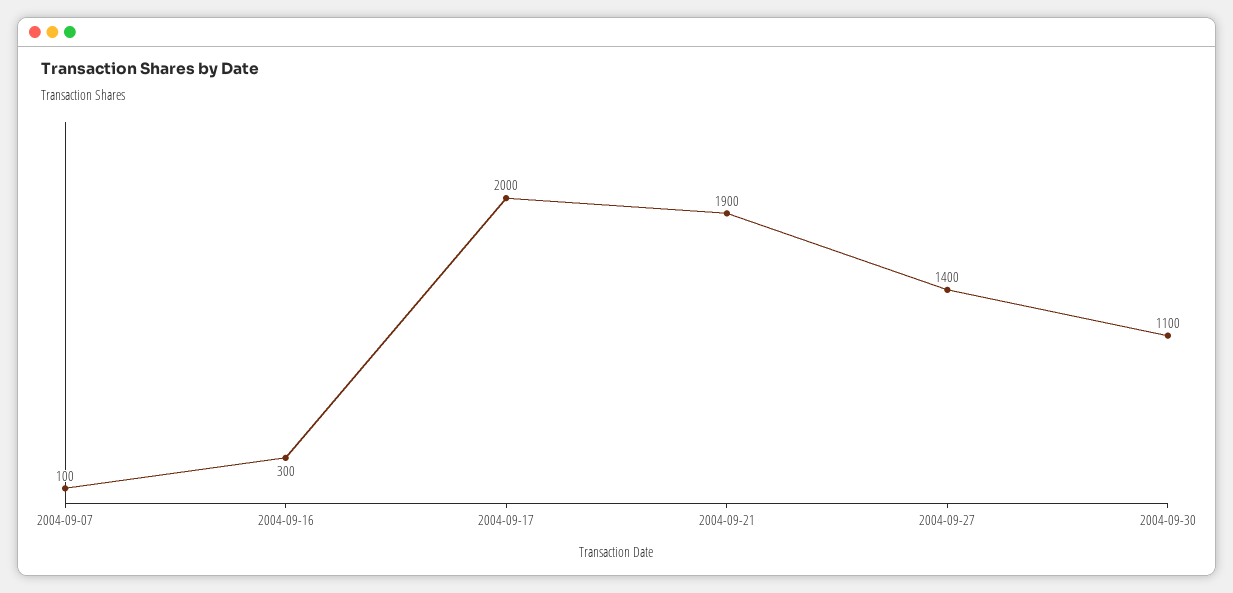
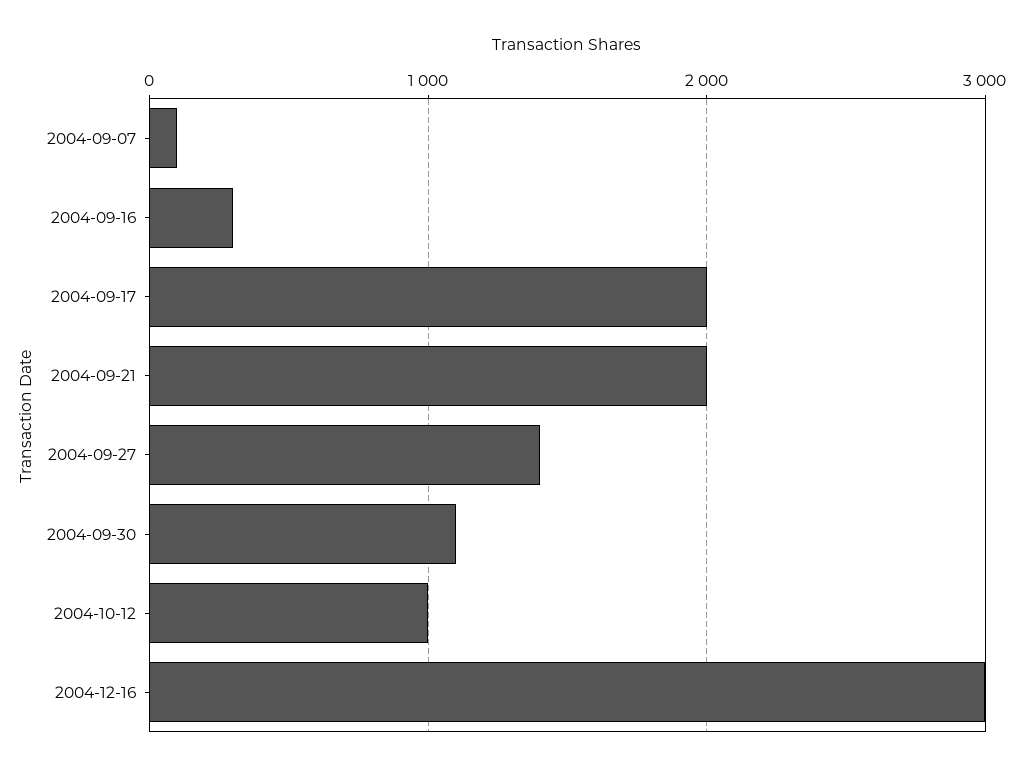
2004-09-21: 1900 -> 2000
2004-10-12: none -> 1000
2004-12-16: none -> 3000

